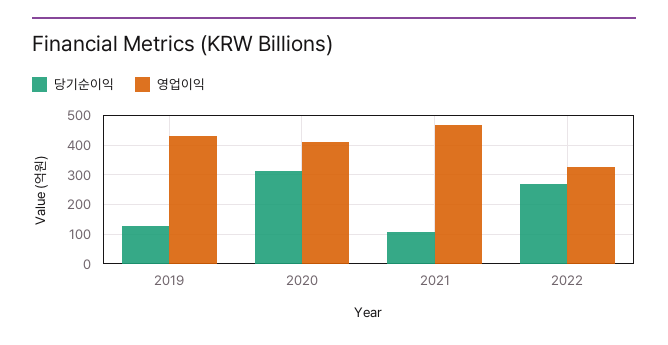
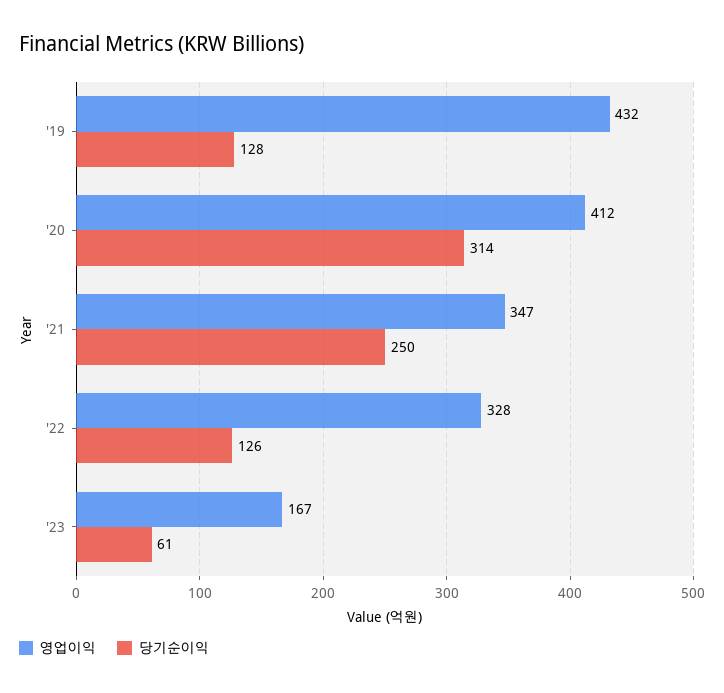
당기순이익, 2021: 100 -> 250
영업이익, 2021: 475 -> 347
당기순이익, 2022: 275 -> 126
영업이익, '23: none -> 167
당기순이익, '23: none -> 61

